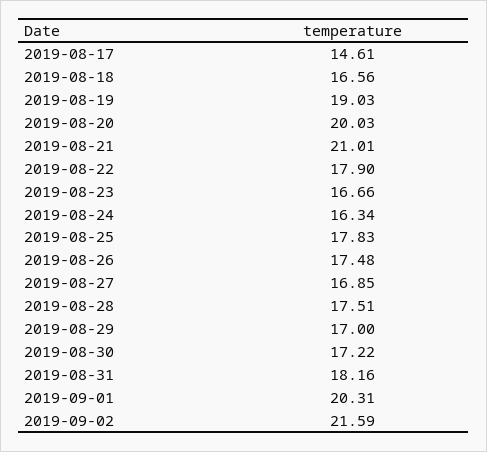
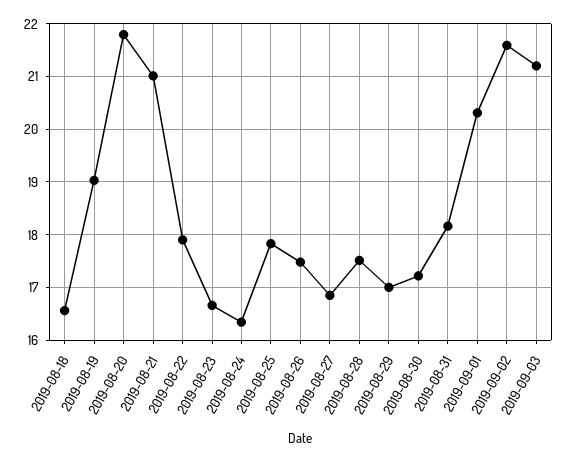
2019-08-17: 14.61 -> none
2019-08-20: 20.03 -> 21.8
2019-09-03: none -> 21.2

